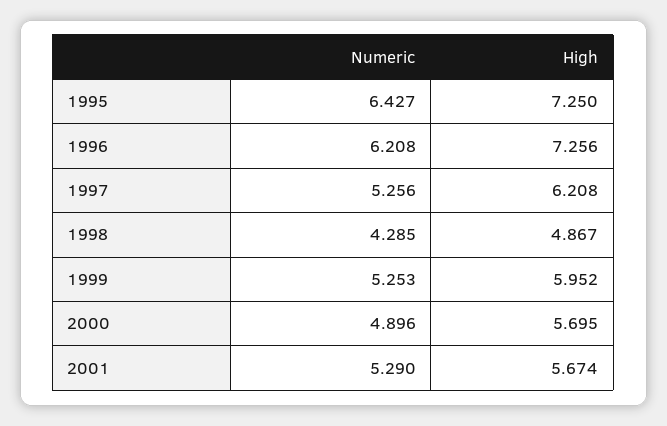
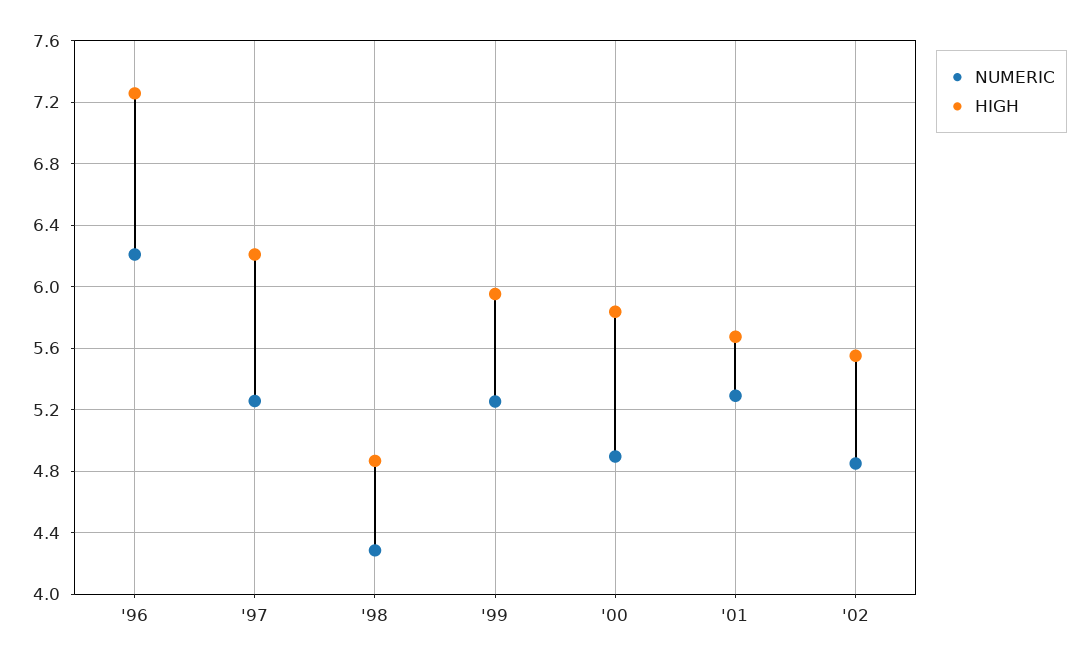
Numeric, 1995: 6.427 -> none
High, 1995: 7.25 -> none
High, 2000: 5.695 -> 5.85
Numeric, '02: none -> 4.85
High, '02: none -> 5.55

